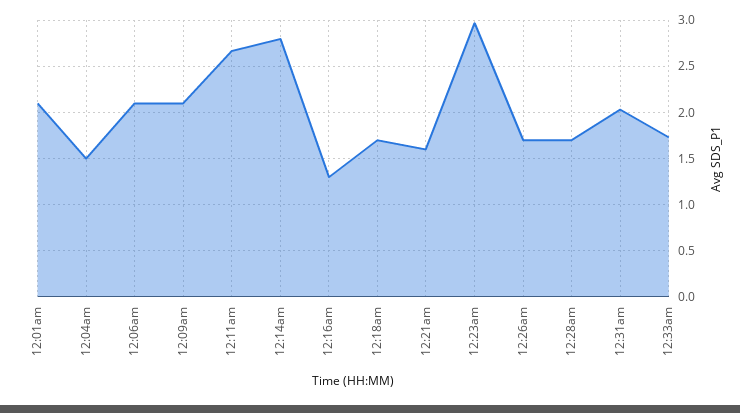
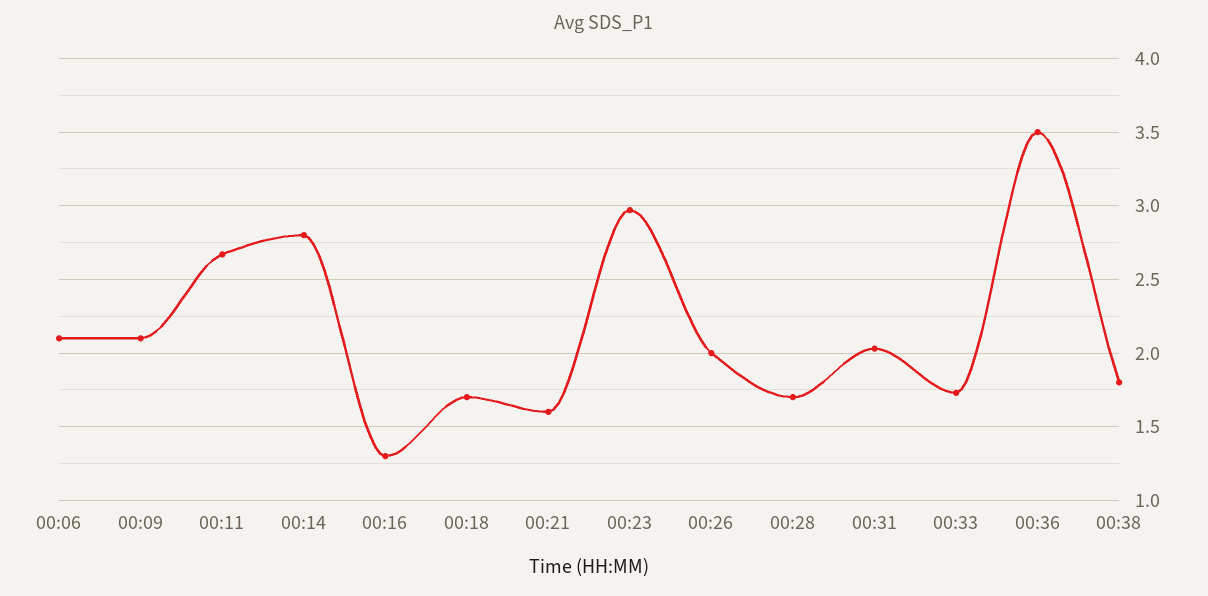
12:01am: 2.1 -> none
12:04am: 1.5 -> none
12:26am: 1.7 -> 2
00:36: none -> 3.5
00:38: none -> 1.8

